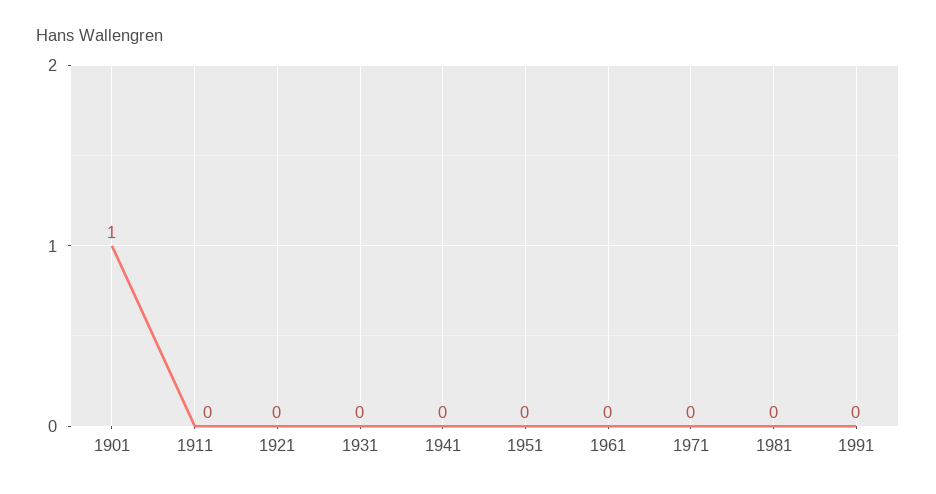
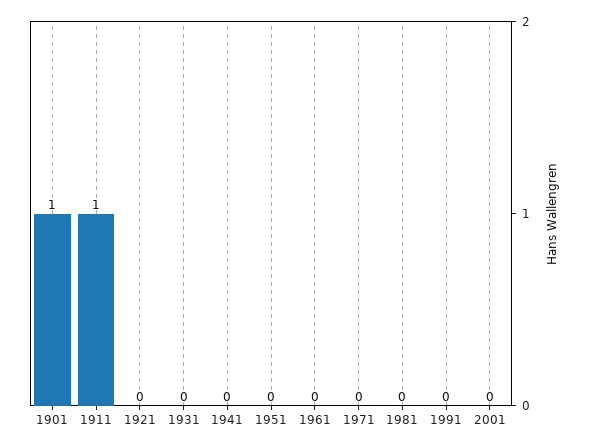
1911: 0 -> 1
2001: none -> 0

